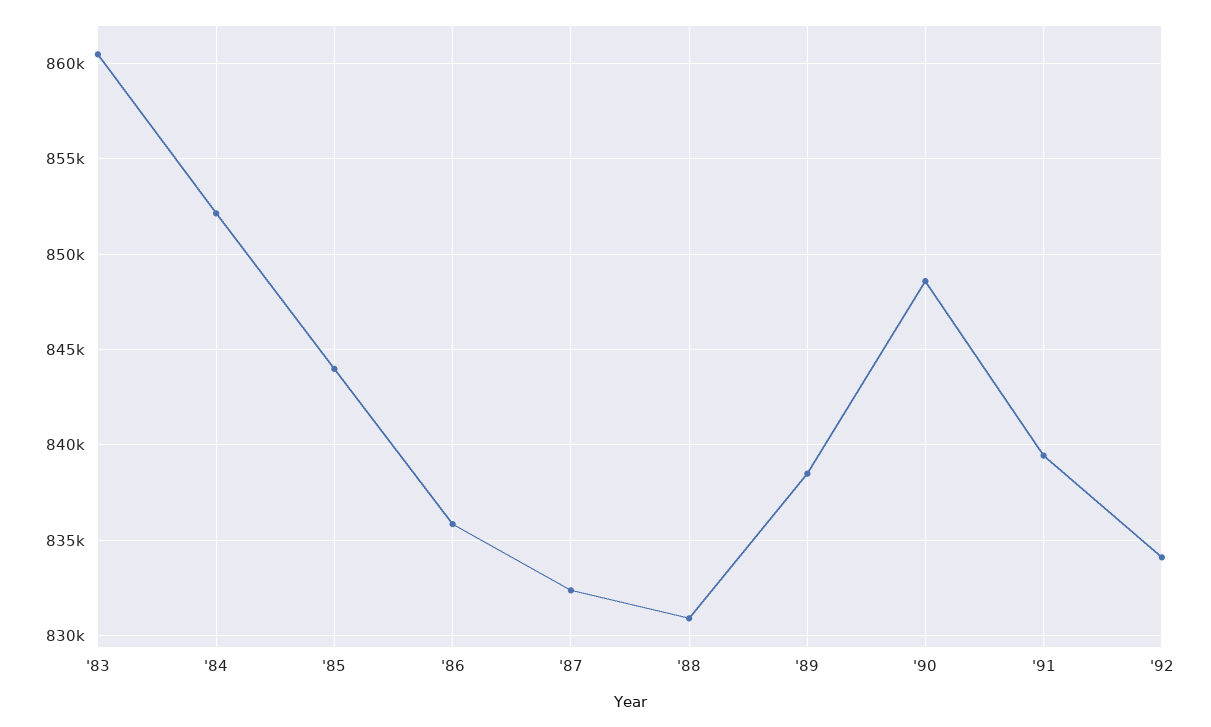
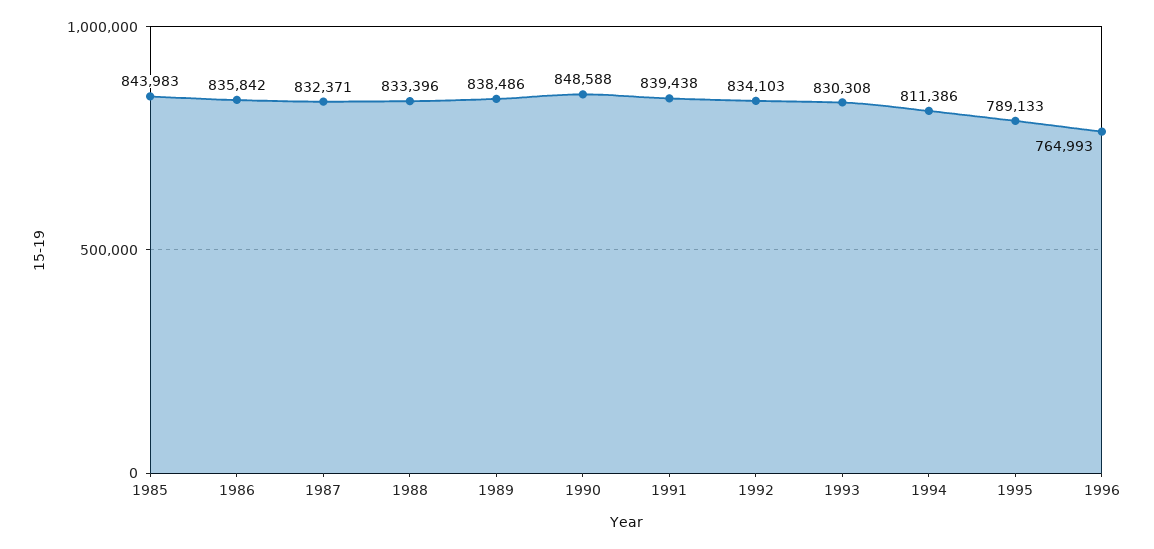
'83: 860500 -> none
'84: 852000 -> none
'88: 831000 -> 833396
1993: none -> 830308
1994: none -> 811386
1995: none -> 789133
1996: none -> 764993

